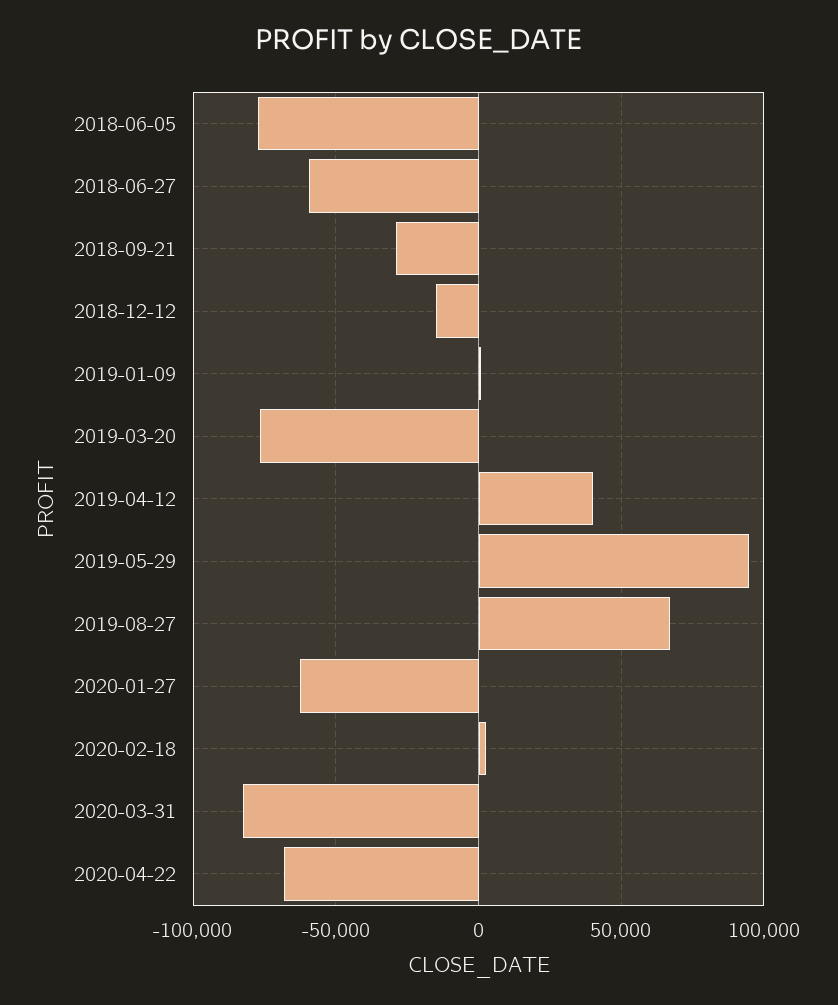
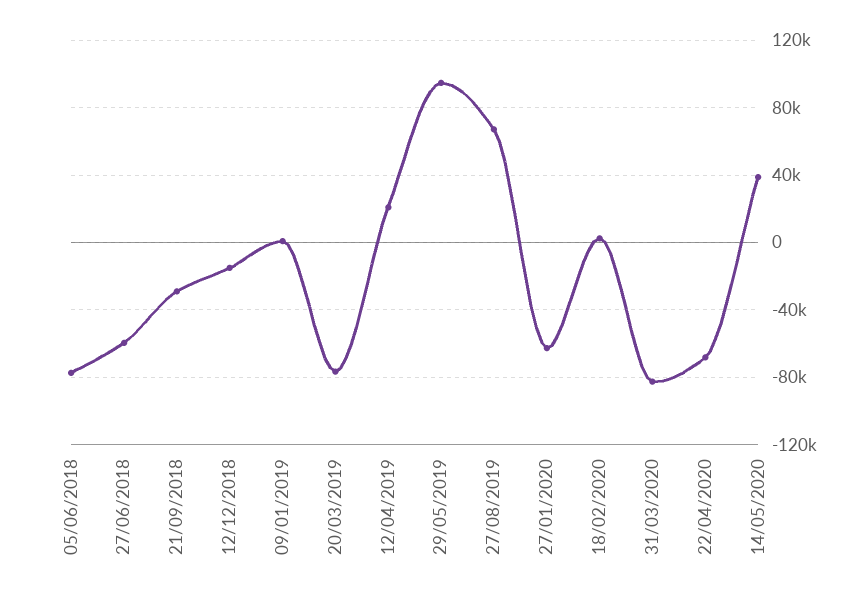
2019-04-12: 40000 -> 20000
14/05/2020: none -> 40000

